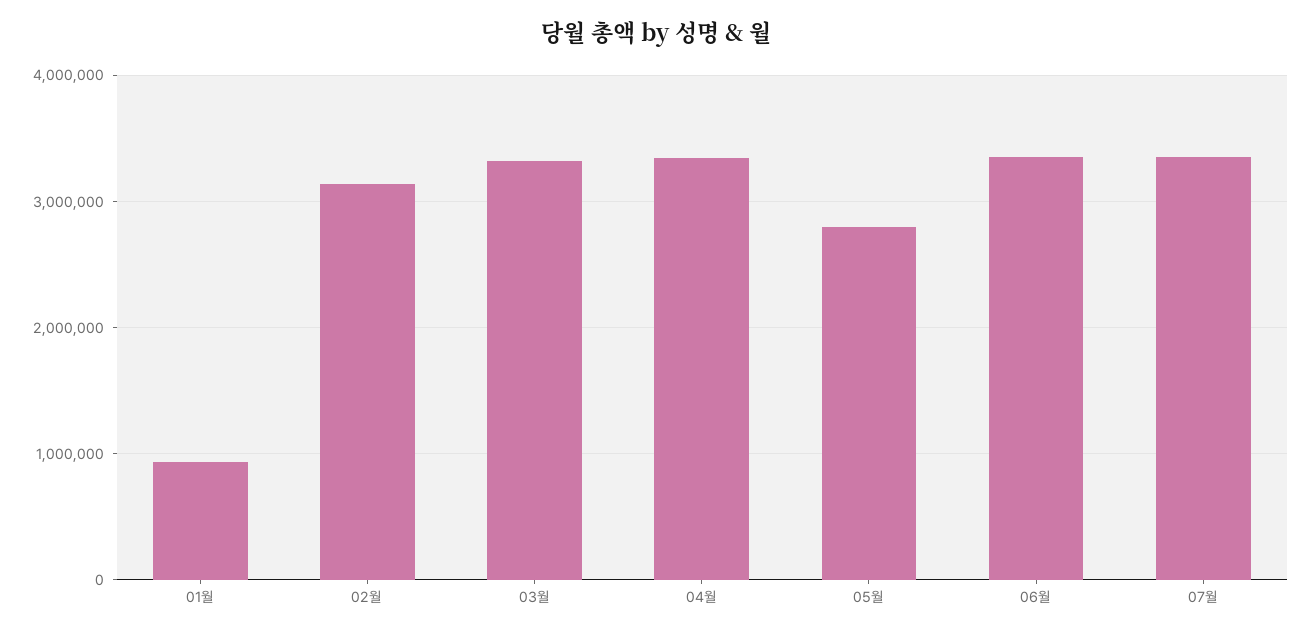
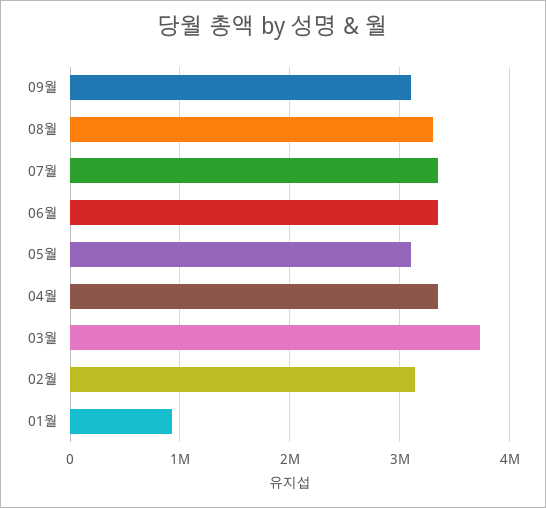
03월: 3300000 -> 3700000
05월: 2800000 -> 3100000
09월: none -> 3100000
08월: none -> 3300000

